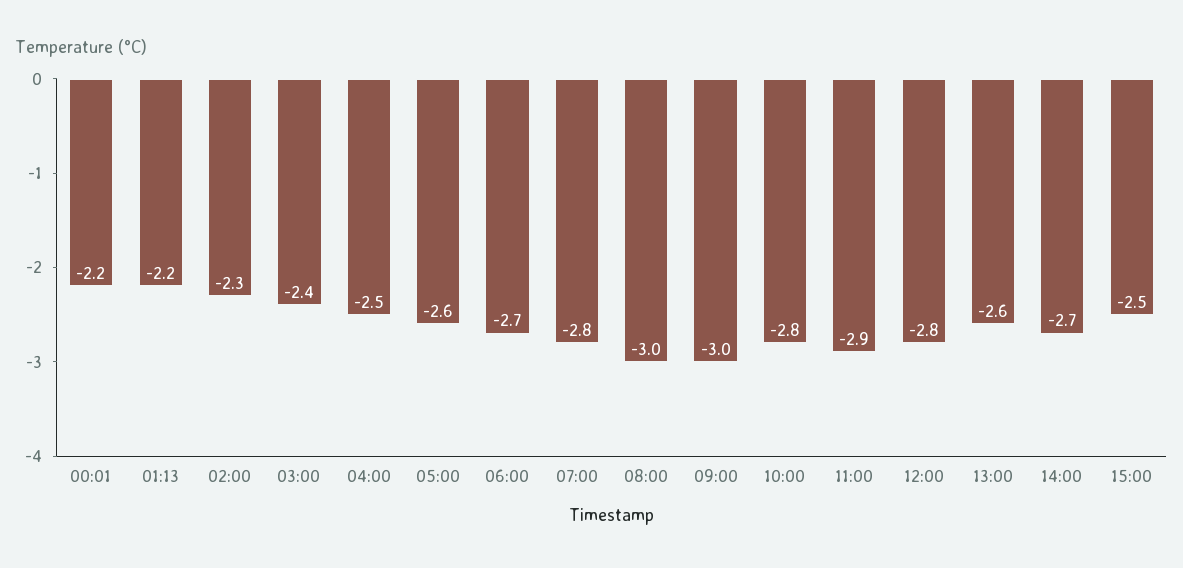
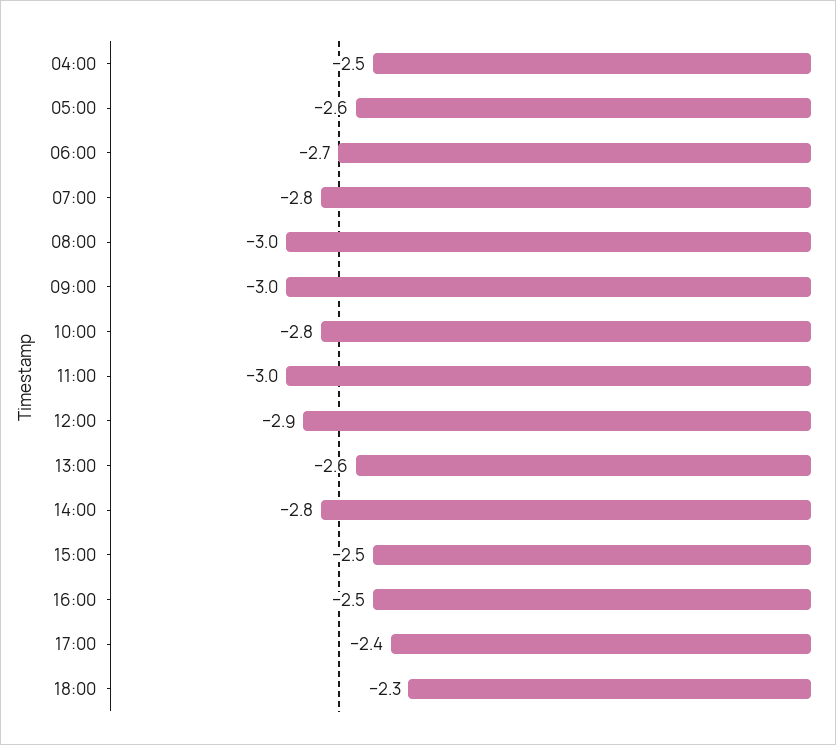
00:01: -2.2 -> none
01:13: -2.2 -> none
02:00: -2.3 -> none
03:00: -2.4 -> none
11:00: -2.9 -> -3
12:00: -2.8 -> -2.9
14:00: -2.7 -> -2.8
16:00: none -> -2.5
17:00: none -> -2.4
18:00: none -> -2.3

